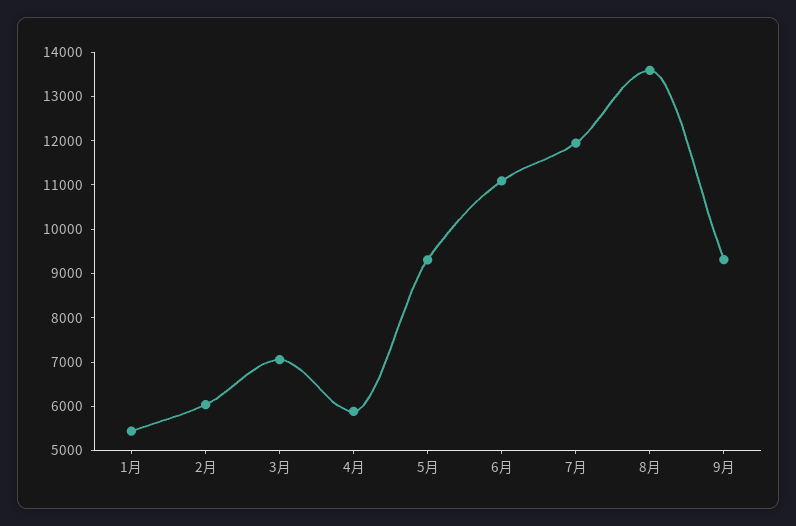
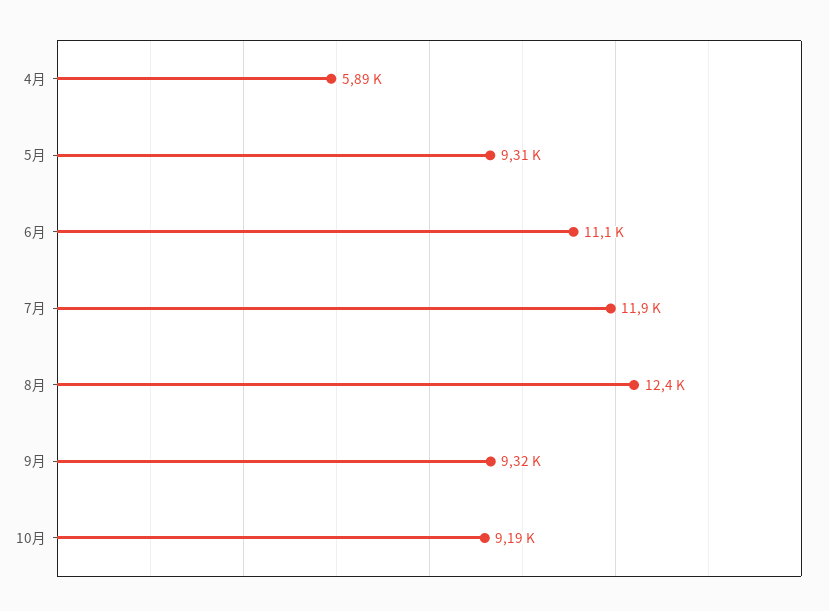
1月: 5400 -> none
2月: 6000 -> none
3月: 7000 -> none
8月: 13600 -> 12400
10月: none -> 9190

